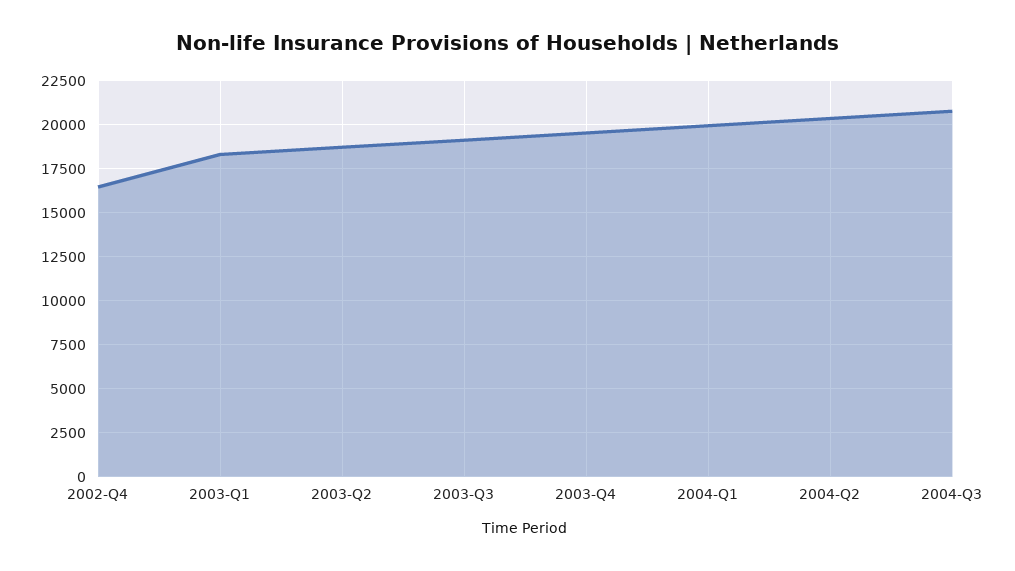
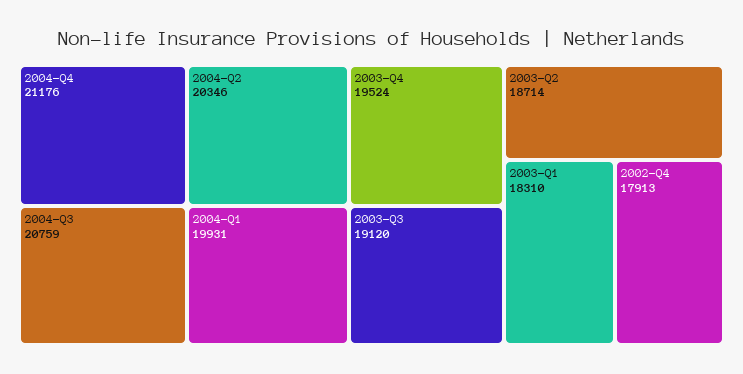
2002-Q4: 16500 -> 17913
2004-Q4: none -> 21176

